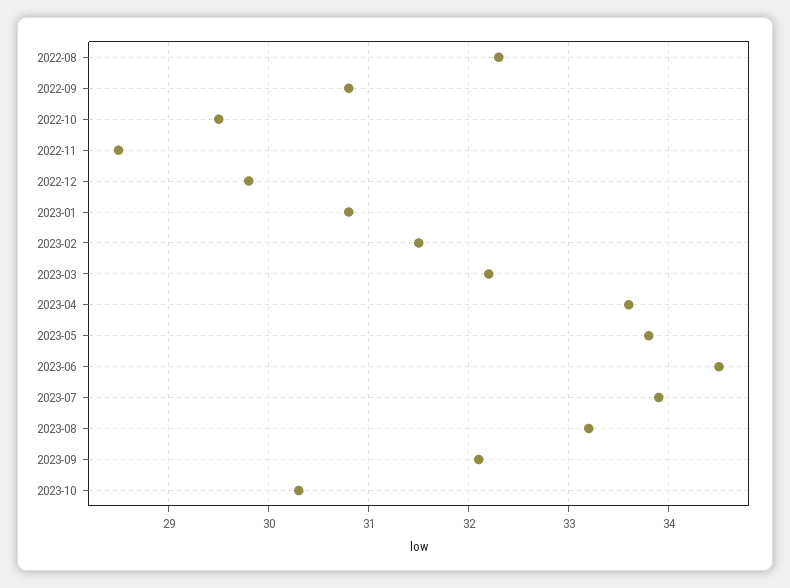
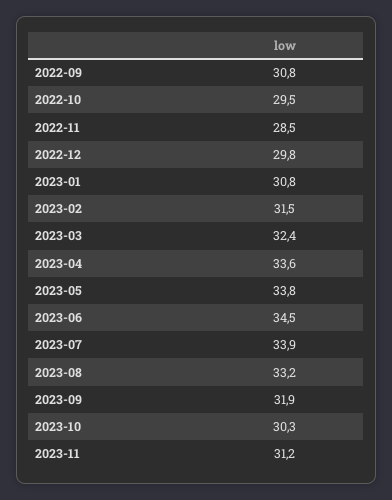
2022-08: 32.3 -> none
2023-03: 32.2 -> 32.4
2023-09: 32.1 -> 31.9
2023-11: none -> 31.2

